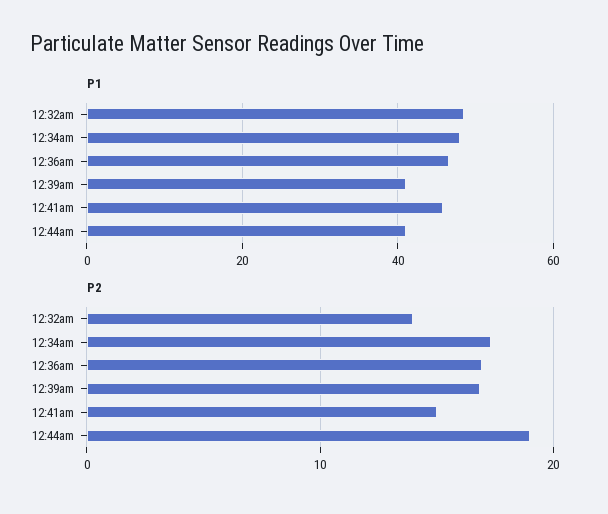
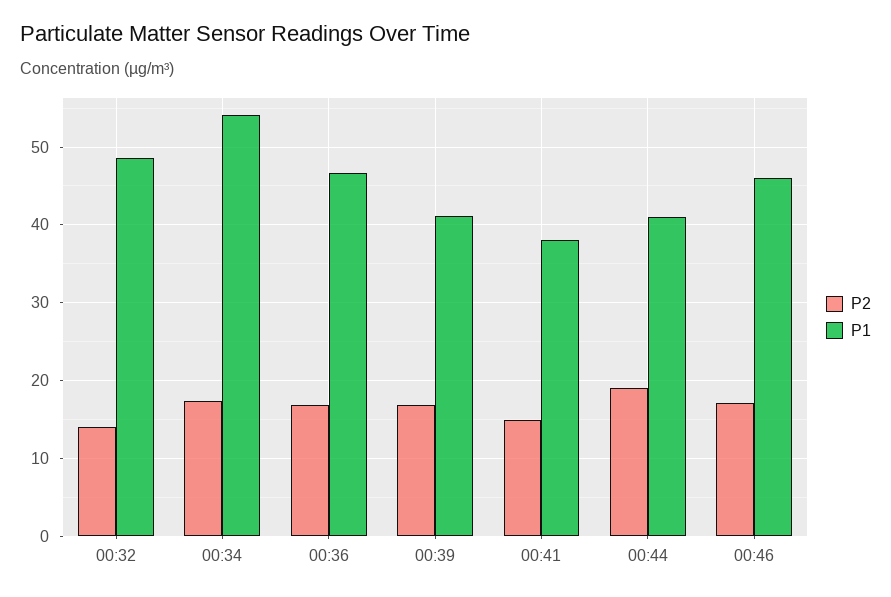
P1, 12:34am: 48 -> 54
P1, 12:41am: 46 -> 38
P2, 00:46: none -> 17
P1, 00:46: none -> 46

